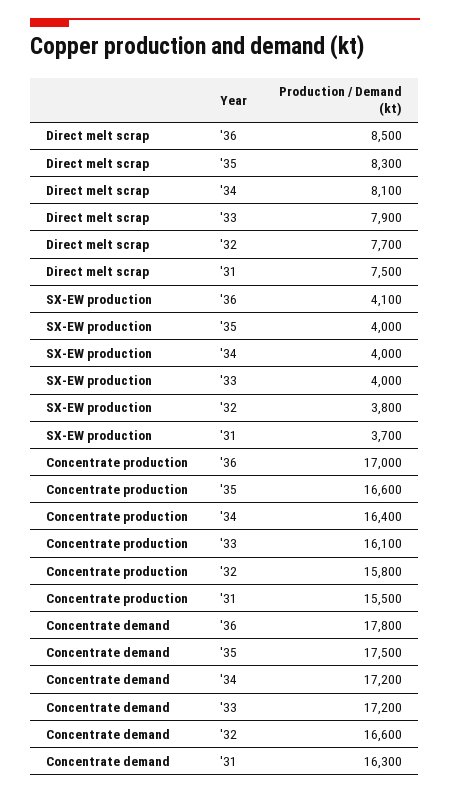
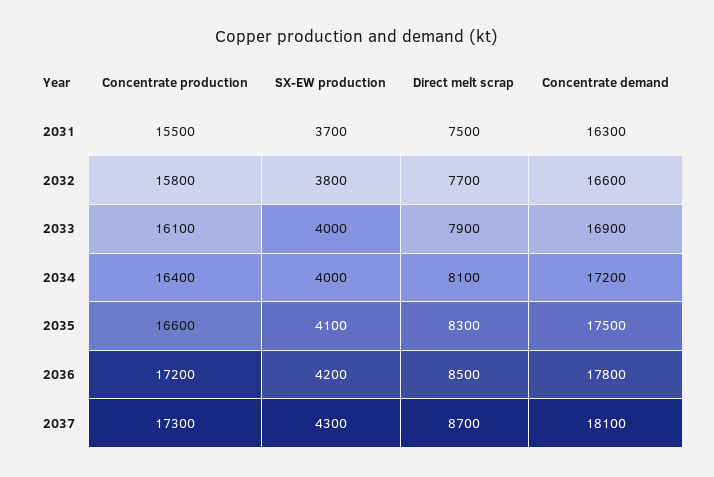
SX-EW production, '36: 4100 -> 4200
SX-EW production, '35: 4000 -> 4100
Concentrate production, '36: 17000 -> 17200
Concentrate demand, '33: 17200 -> 16900
Concentrate production, 2037: none -> 17300
SX-EW production, 2037: none -> 4300
Direct melt scrap, 2037: none -> 8700
Concentrate demand, 2037: none -> 18100

